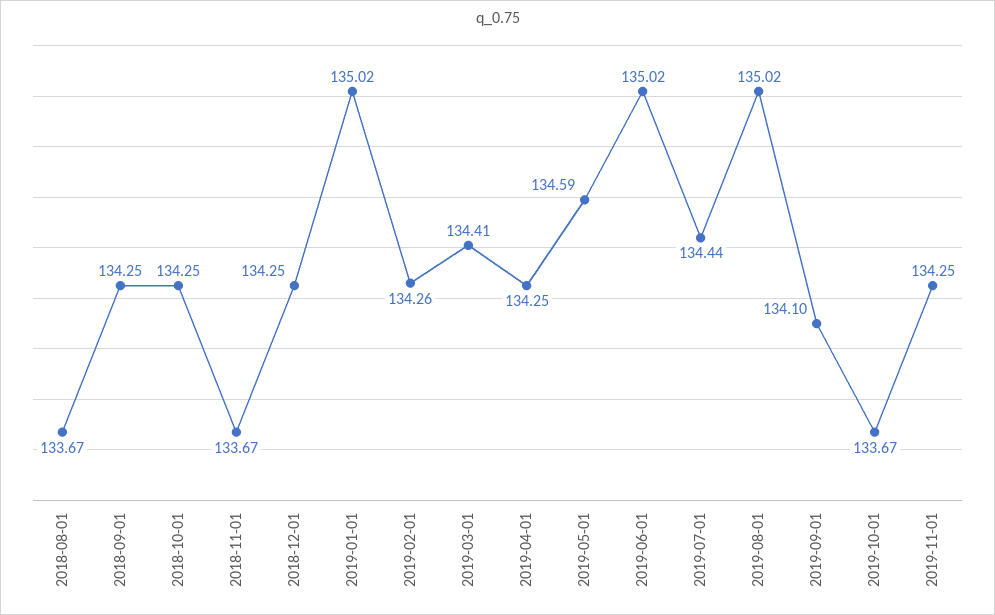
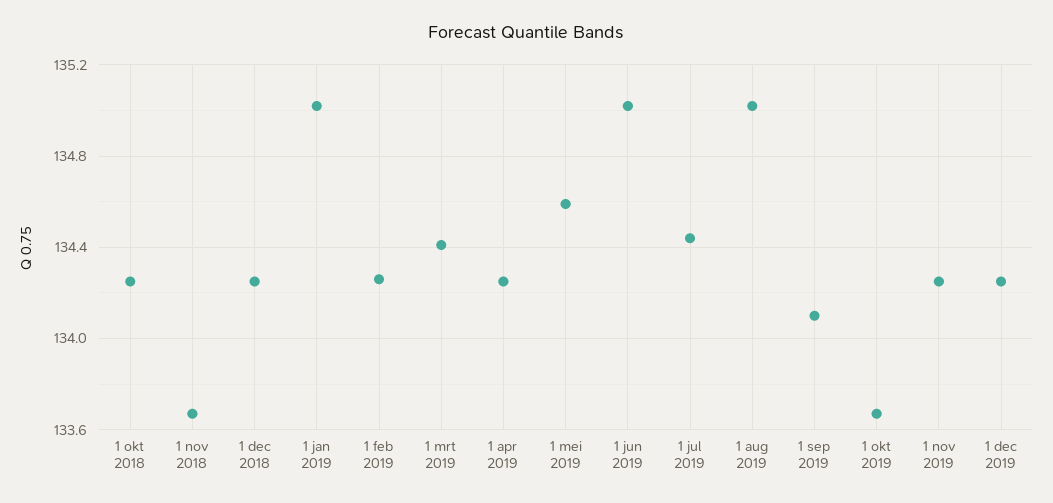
2018-08-01: 133.67 -> none
2018-09-01: 134.25 -> none
1 dec 2019: none -> 134.25

